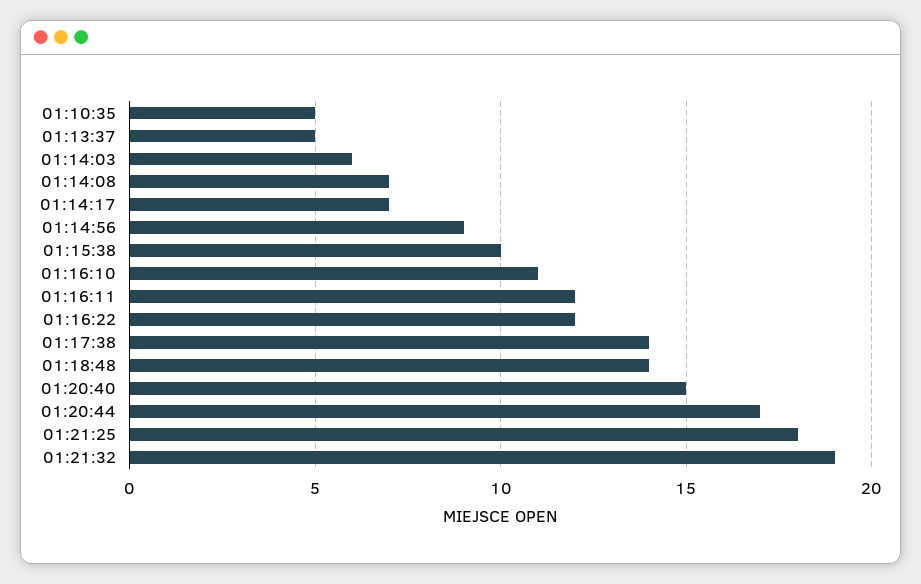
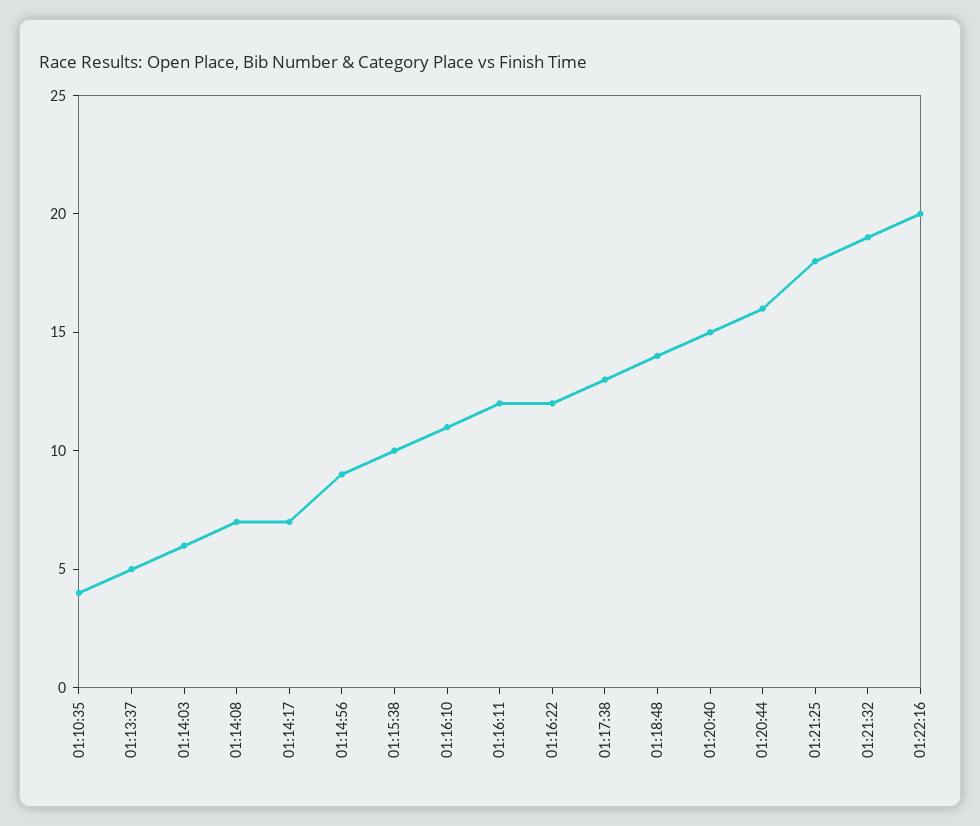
01:10:35: 5 -> 4
01:17:38: 14 -> 13
01:20:44: 17 -> 16
01:22:16: none -> 20

